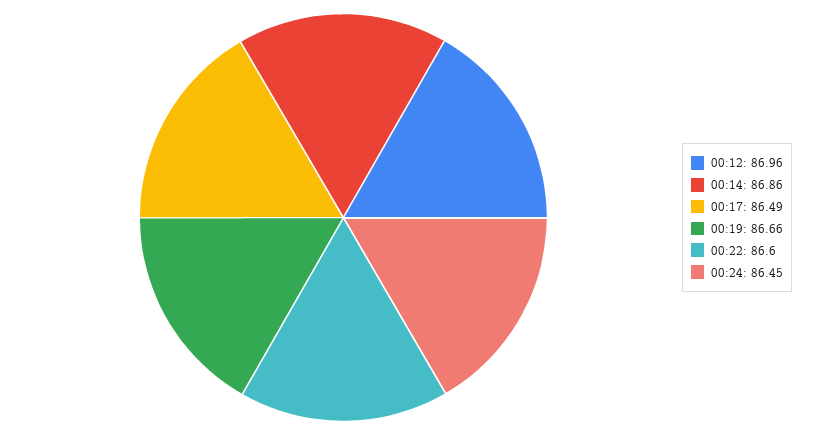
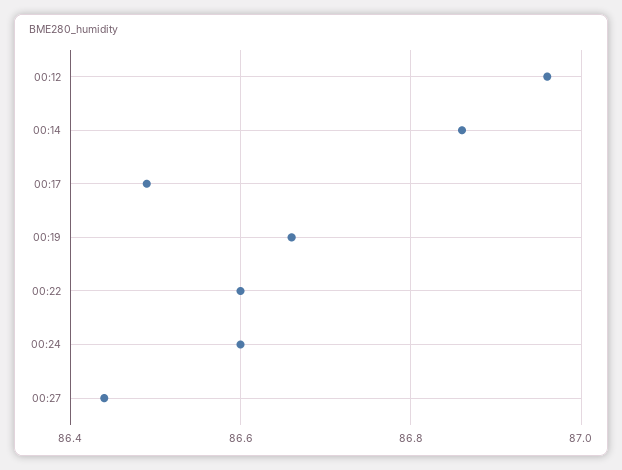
00:24: 86.45 -> 86.6
00:27: none -> 86.45

